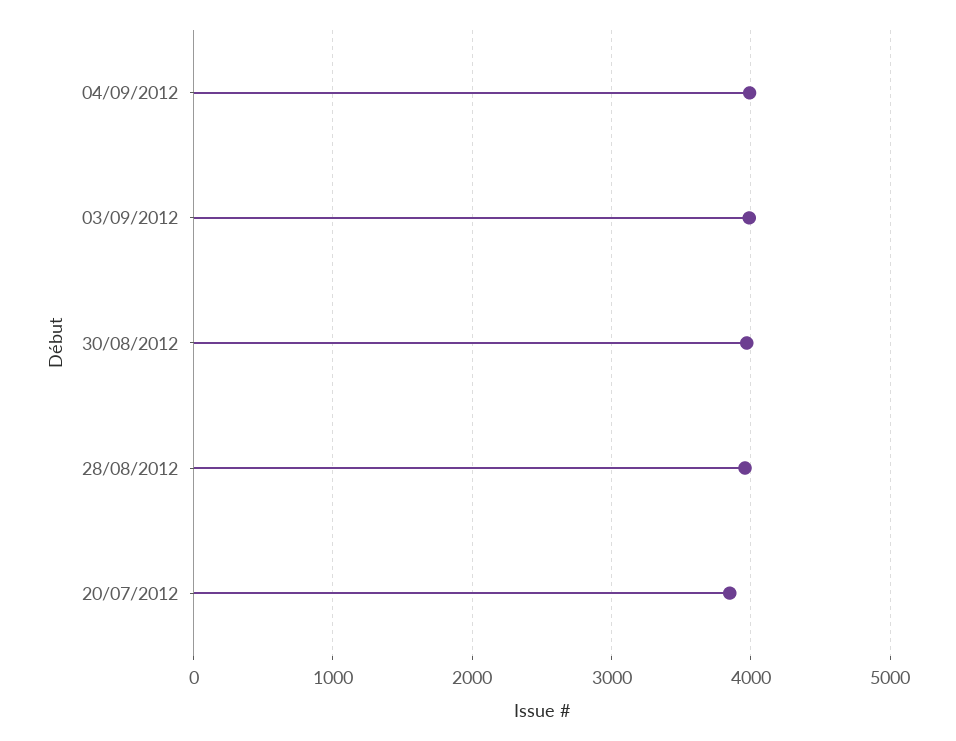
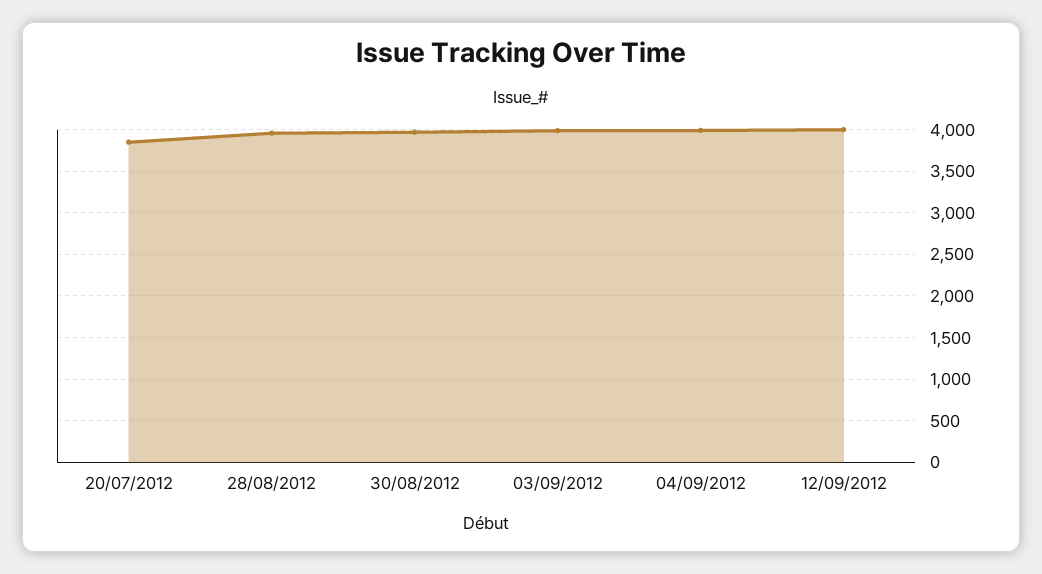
12/09/2012: none -> 4000

